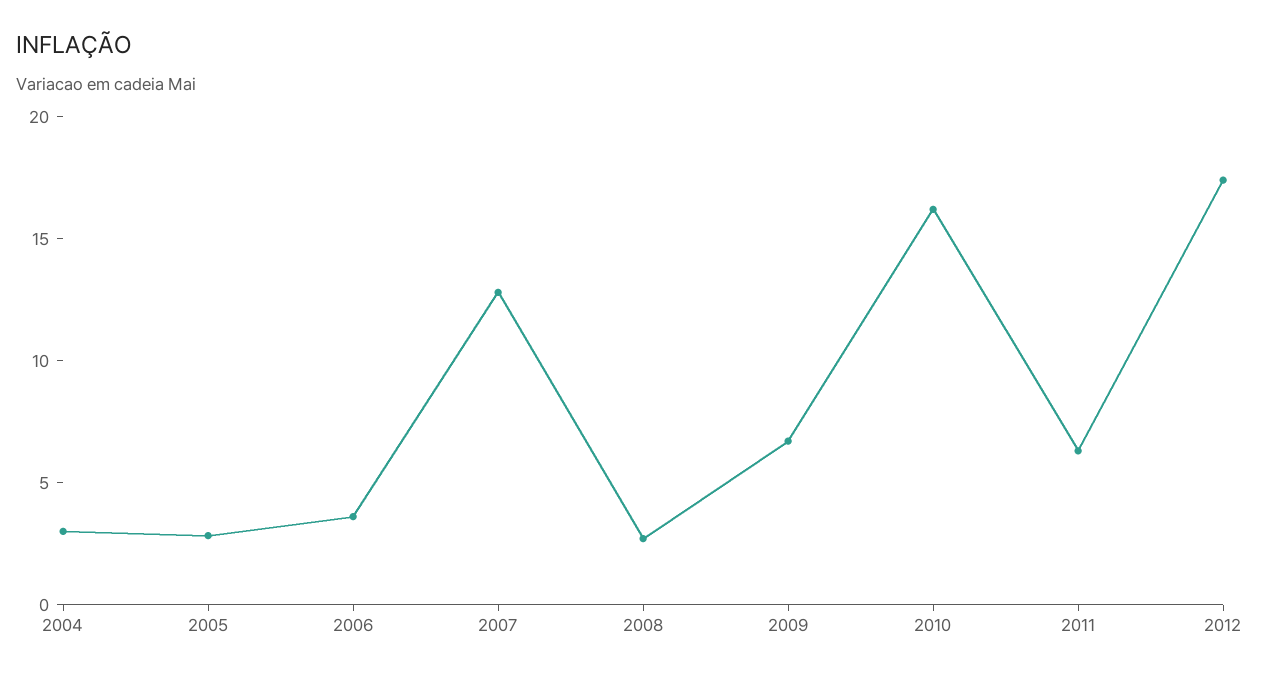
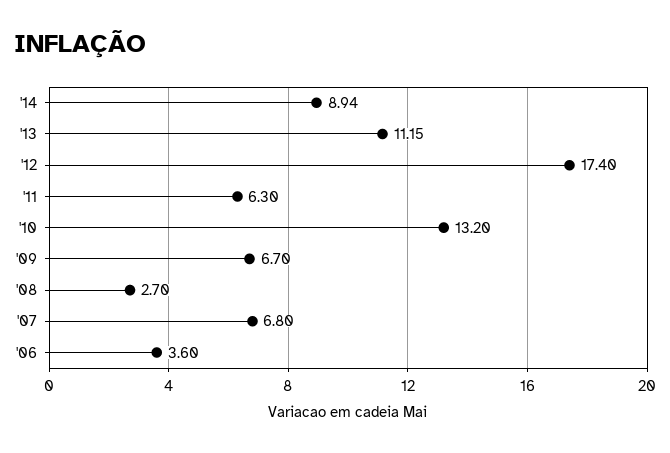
2004: 3 -> none
2005: 3 -> none
2007: 13 -> 6.8
2010: 16 -> 13.2
'14: none -> 8.94
'13: none -> 11.15

